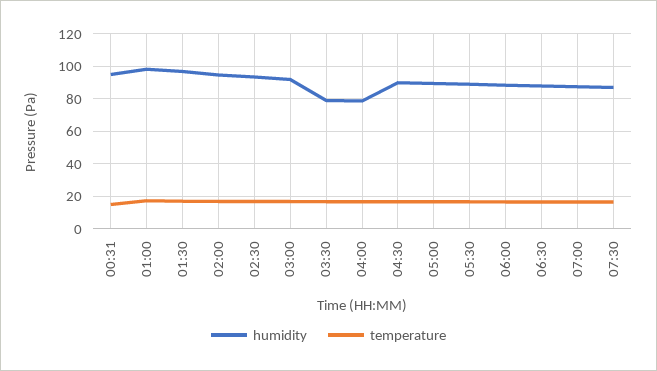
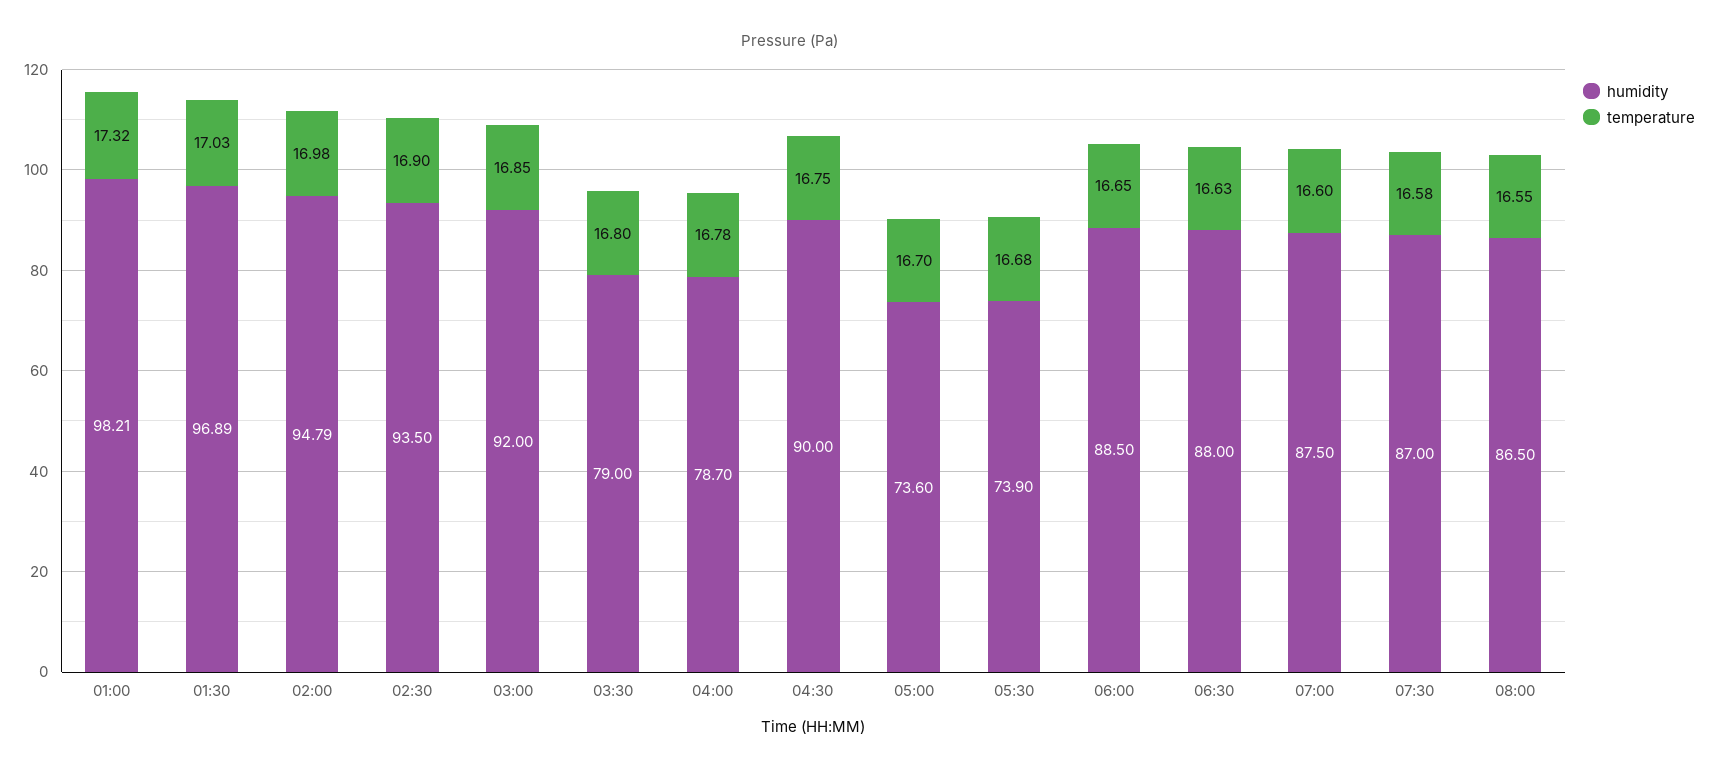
humidity, 00:31: 95 -> none
temperature, 00:31: 15 -> none
humidity, 05:00: 90 -> 73.6
humidity, 05:30: 90 -> 73.9
humidity, 08:00: none -> 86.5
temperature, 08:00: none -> 16.55

